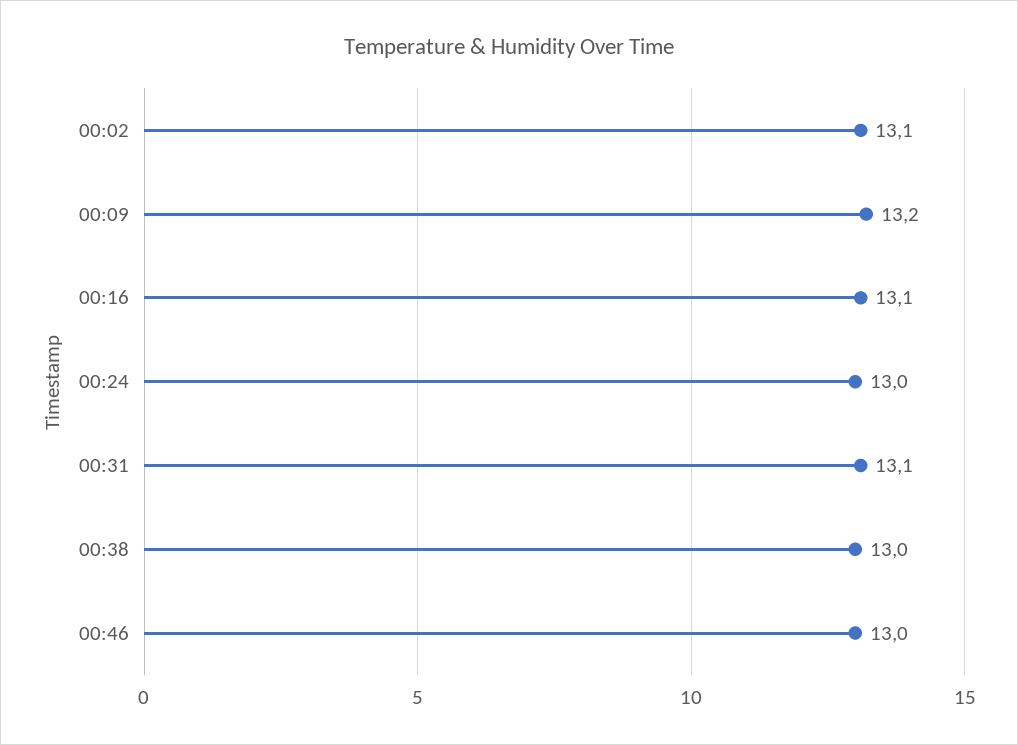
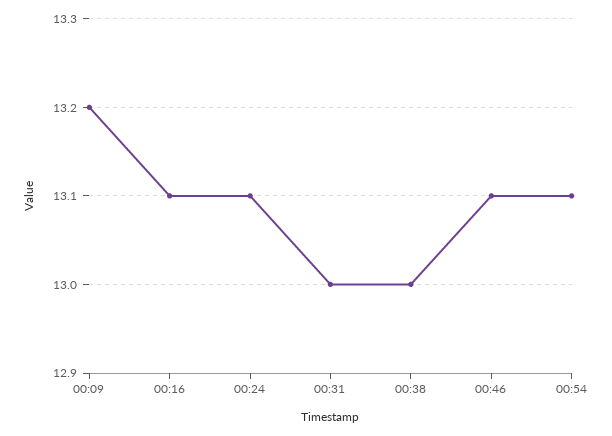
00:02: 13.1 -> none
00:24: 13 -> 13.1
00:31: 13.1 -> 13
00:46: 13 -> 13.1
00:54: none -> 13.1

